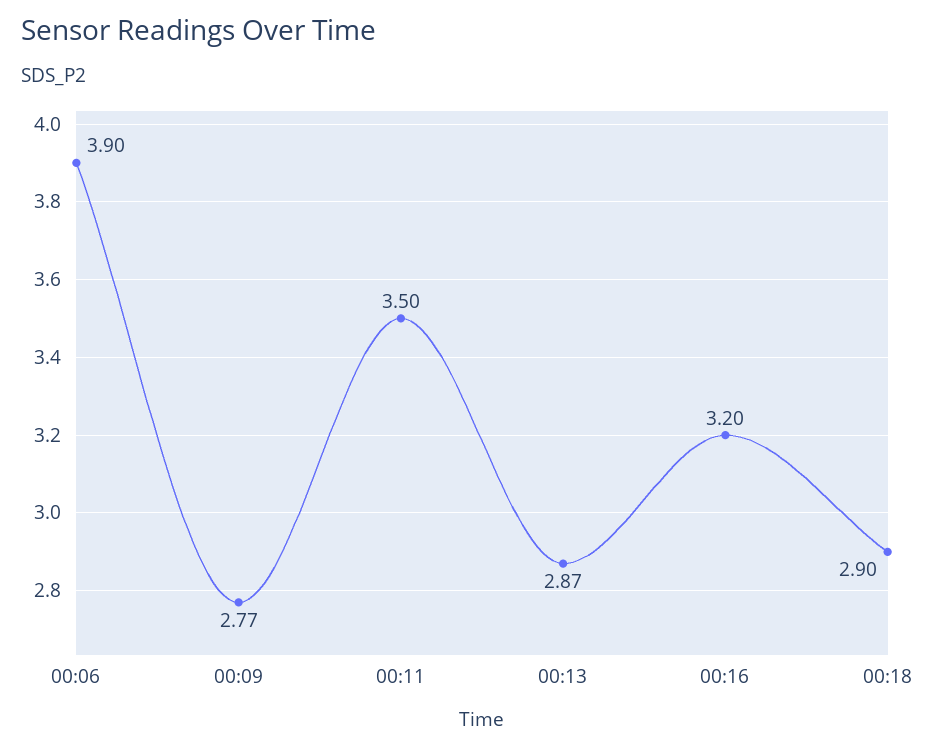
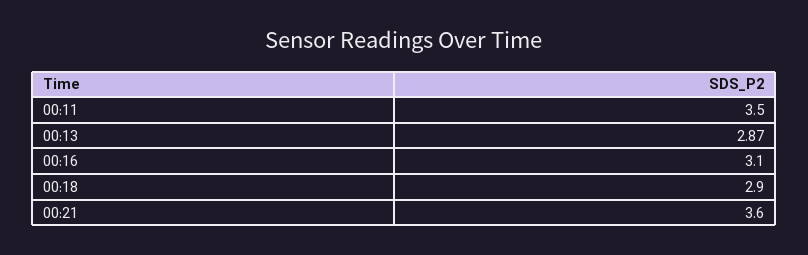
00:06: 3.9 -> none
00:09: 2.77 -> none
00:16: 3.2 -> 3.1
00:21: none -> 3.6

